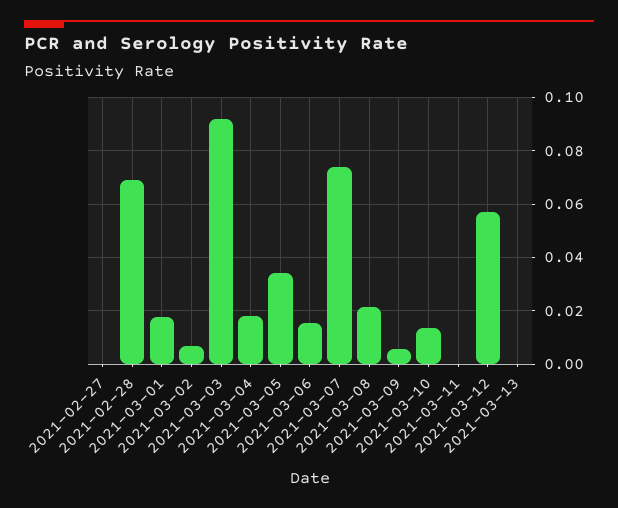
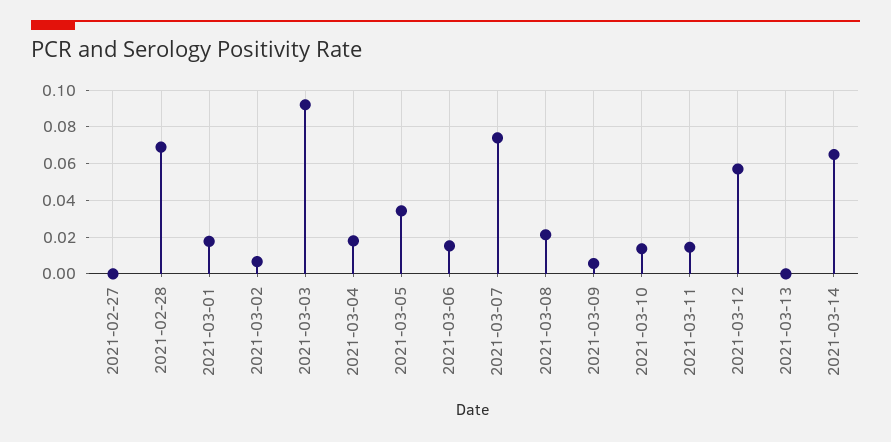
2021-03-11: 0 -> 0.015
2021-03-14: none -> 0.065

